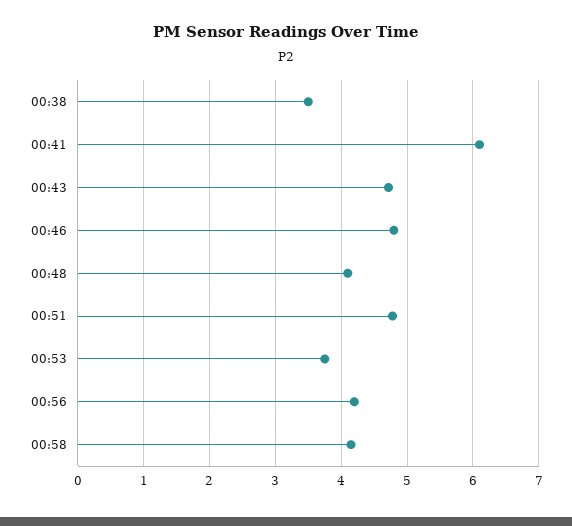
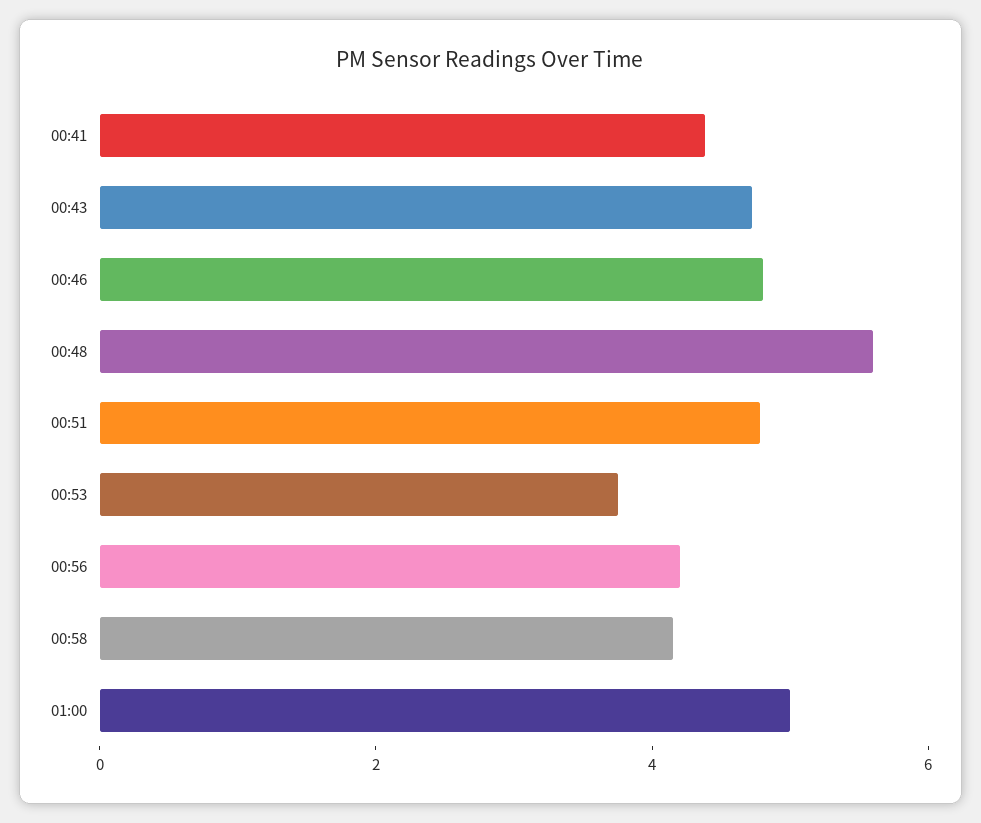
00:38: 3.5 -> none
00:41: 6.1 -> 4.5
00:48: 4.1 -> 5.5
01:00: none -> 5

